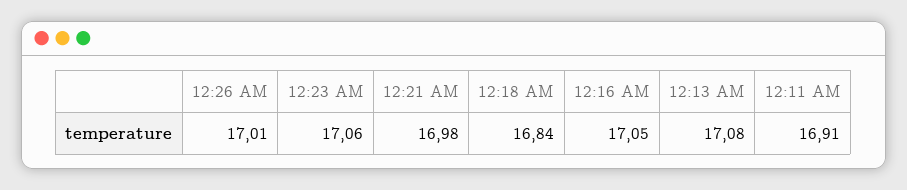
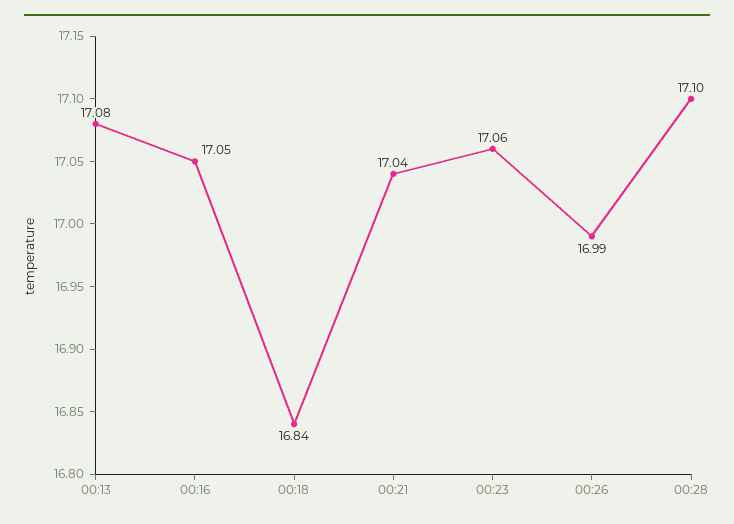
12:26 AM: 17.01 -> 16.99
12:21 AM: 16.98 -> 17.04
12:11 AM: 16.91 -> none
00:28: none -> 17.1

